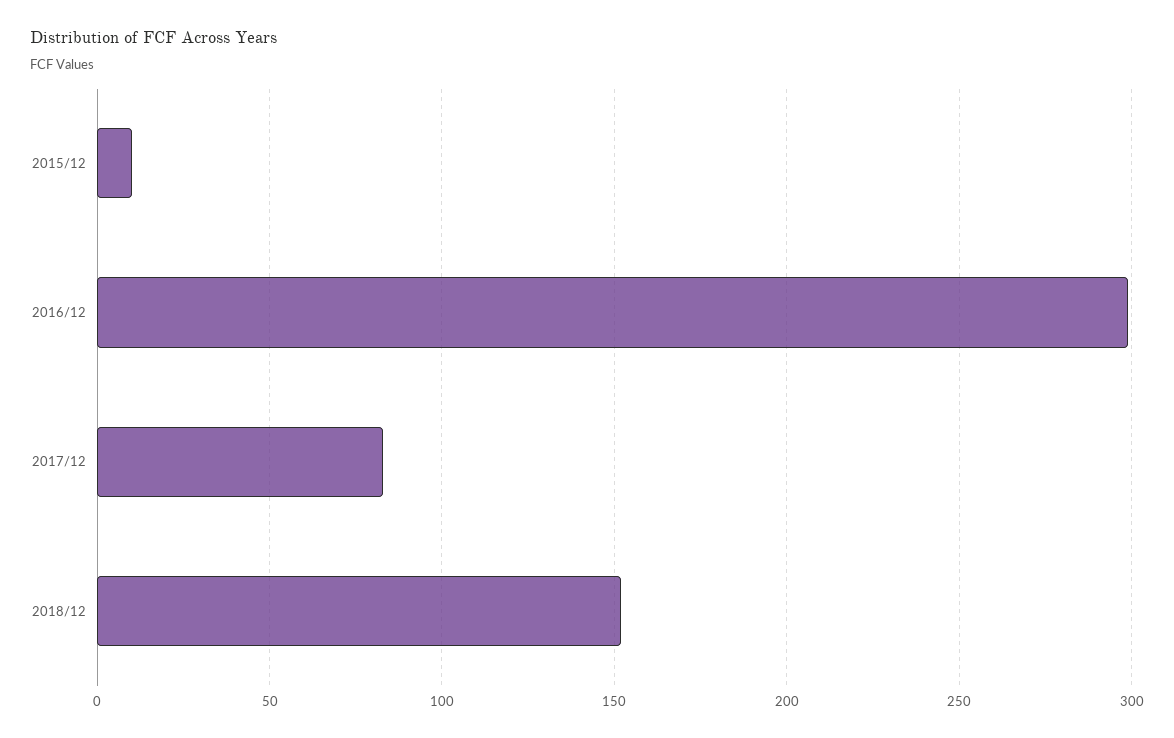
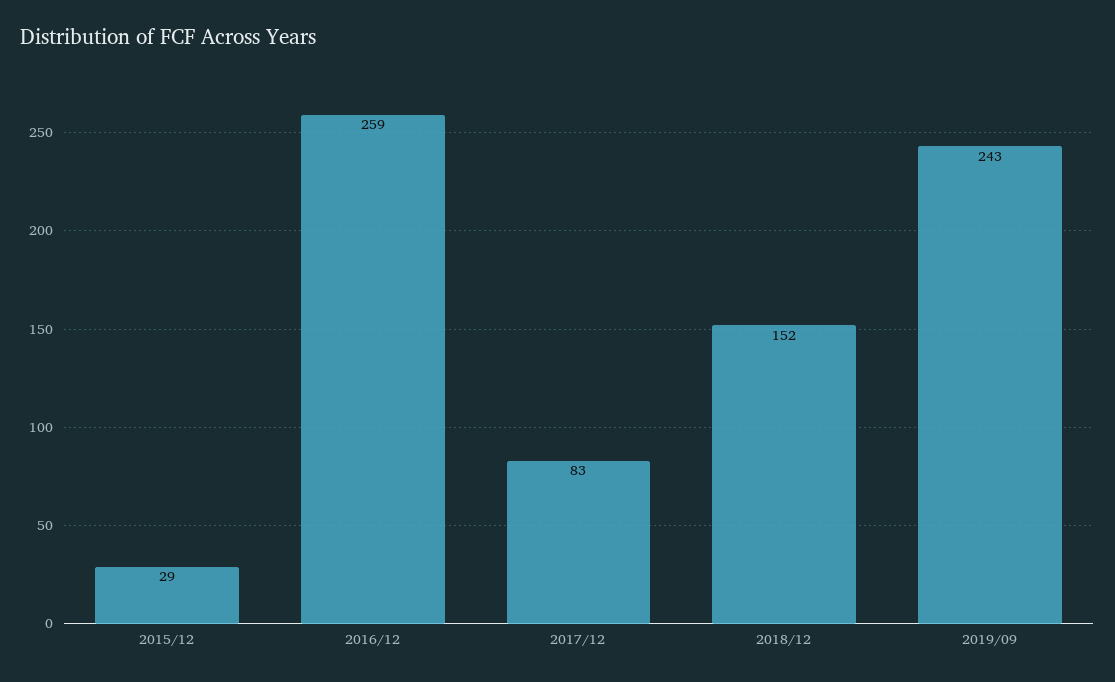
2015/12: 10 -> 29
2016/12: 300 -> 259
2019/09: none -> 243

